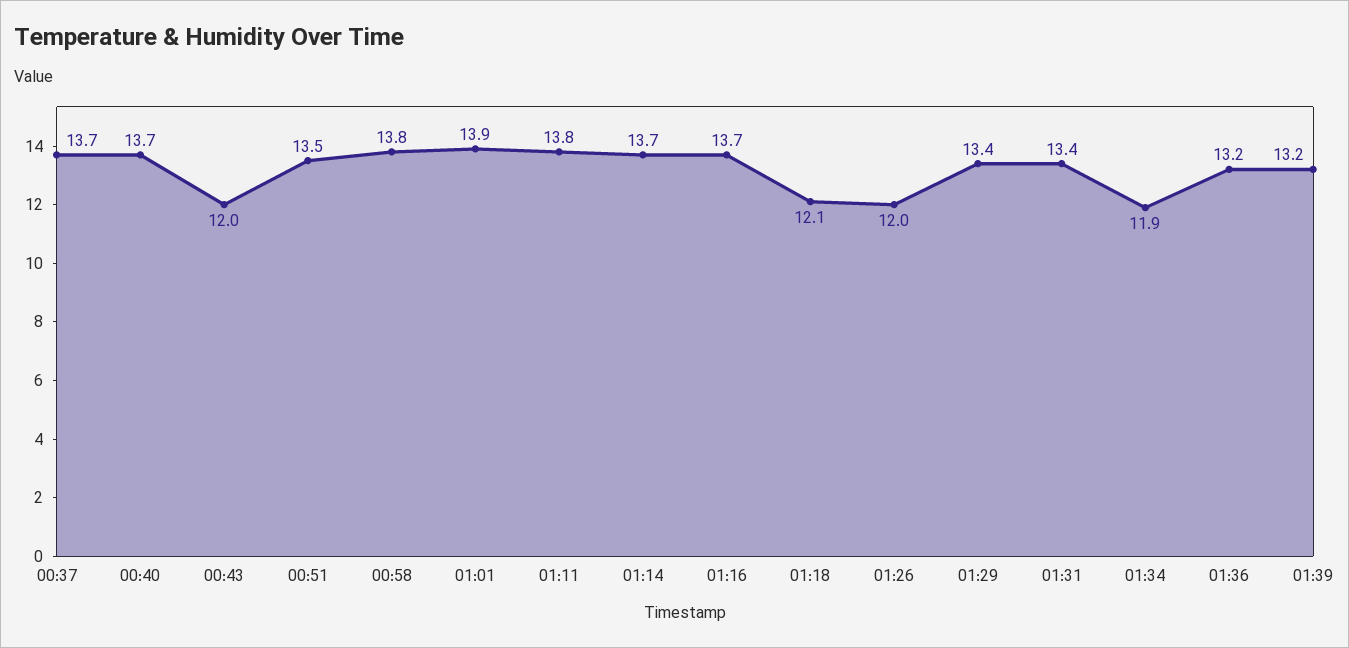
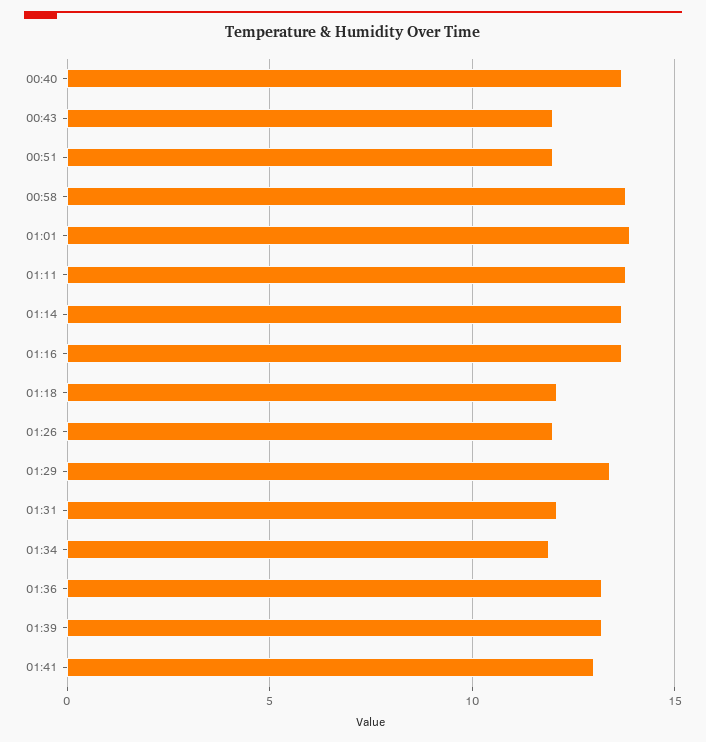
00:37: 13.7 -> none
00:51: 13.5 -> 12
01:31: 13.4 -> 12
01:41: none -> 13

